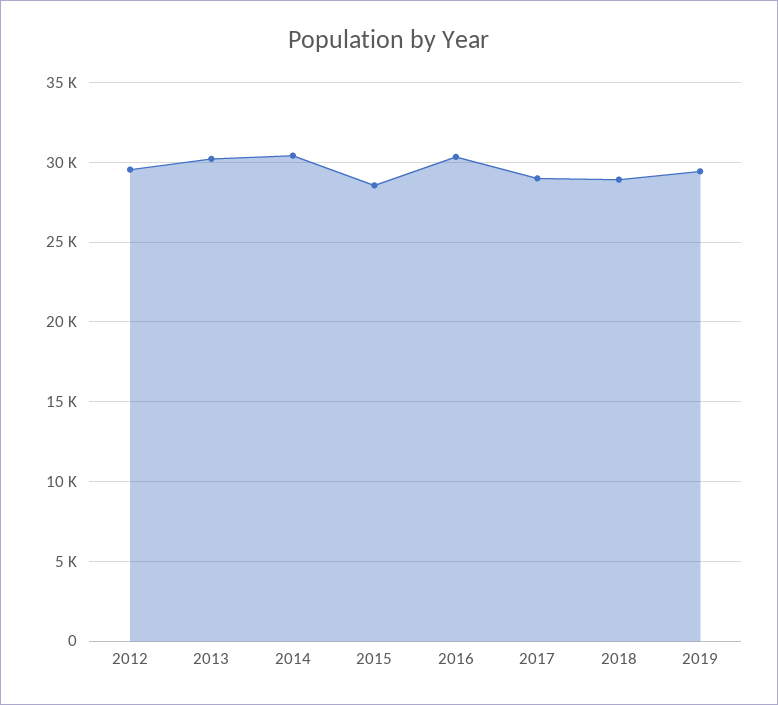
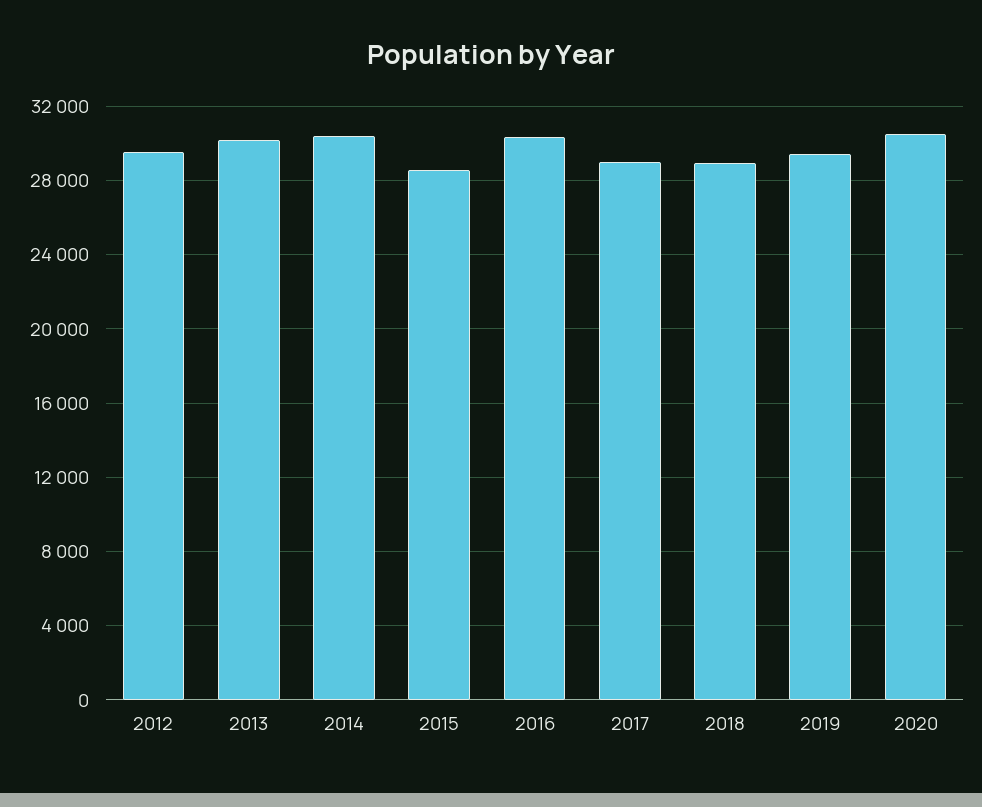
2020: none -> 30500

